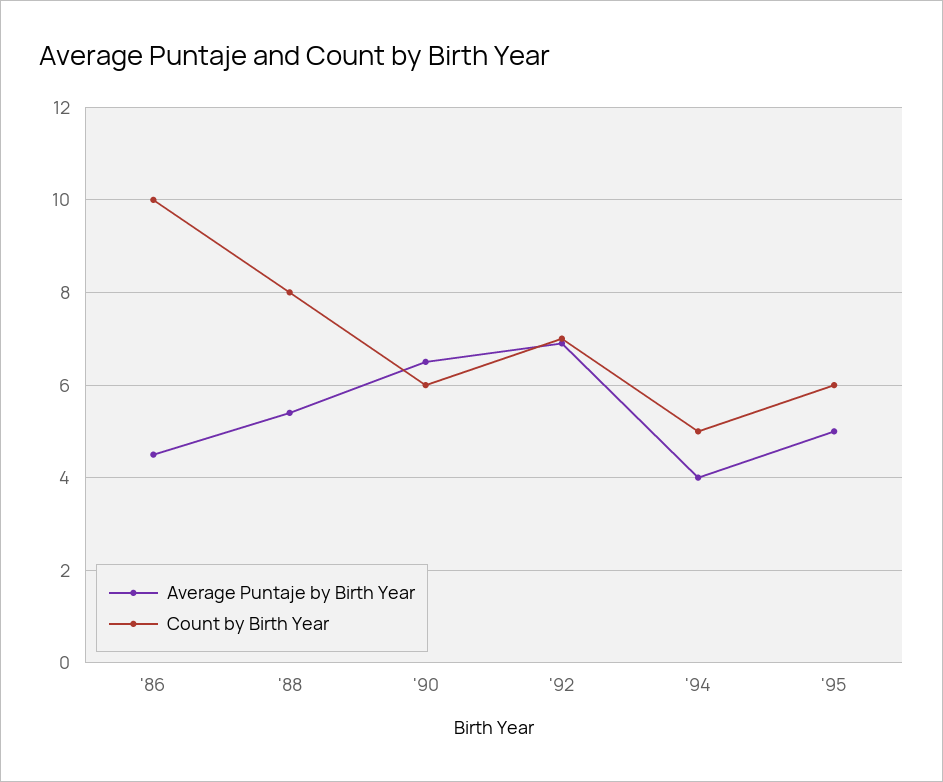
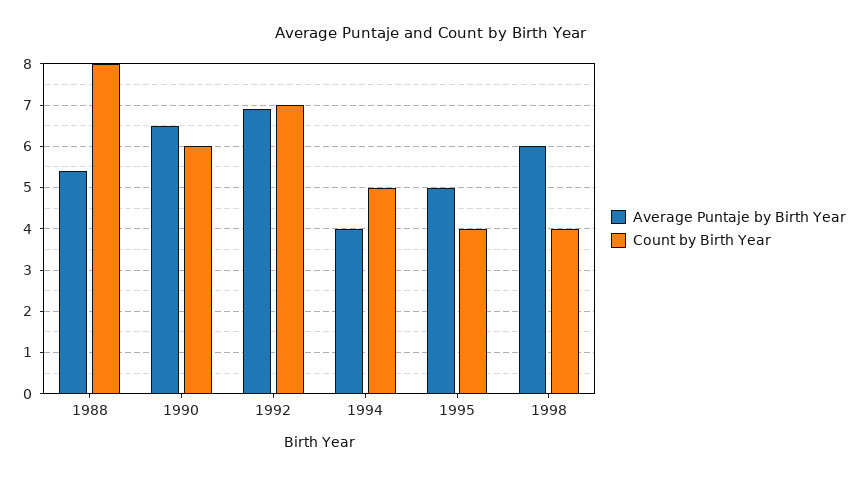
Average Puntaje by Birth Year, '86: 4.5 -> none
Count by Birth Year, '86: 10 -> none
Count by Birth Year, '95: 6 -> 4
Average Puntaje by Birth Year, 1998: none -> 6
Count by Birth Year, 1998: none -> 4

